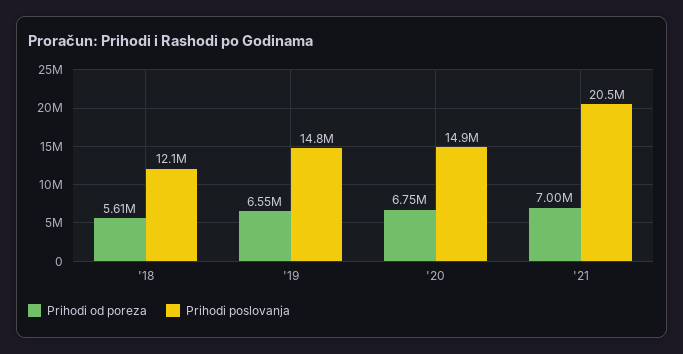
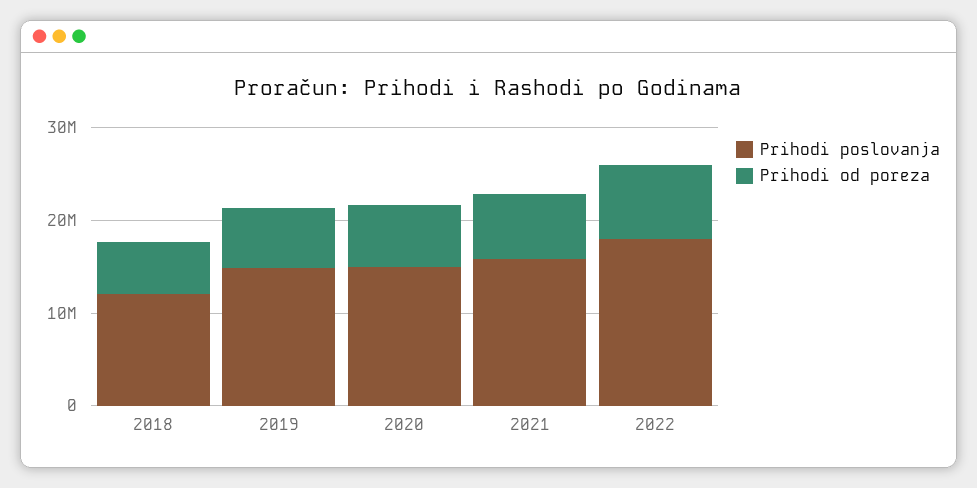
Prihodi poslovanja, '21: 20500000 -> 16000000
Prihodi poslovanja, 2022: none -> 18000000
Prihodi od poreza, 2022: none -> 8000000

